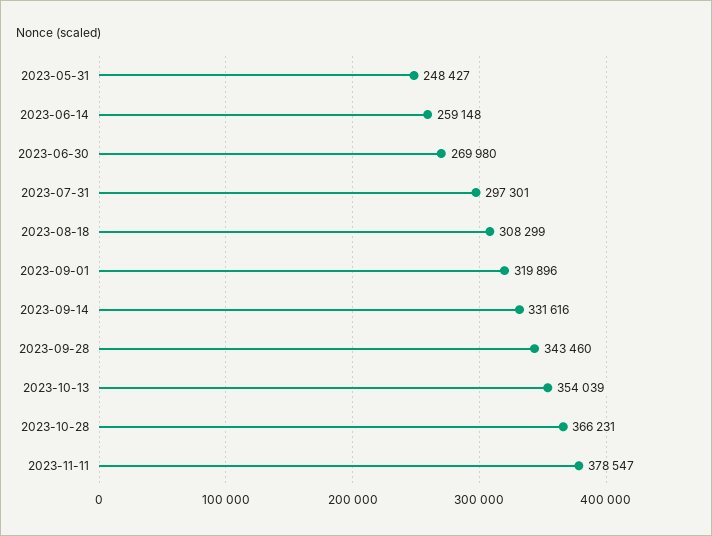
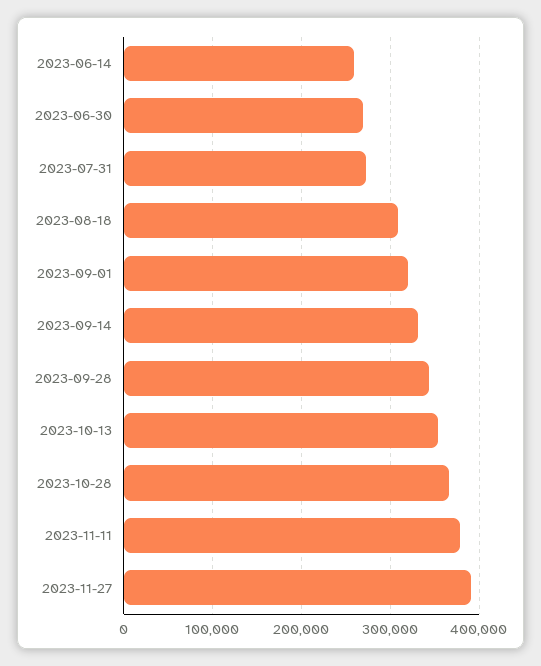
2023-05-31: 248427 -> none
2023-07-31: 297301 -> 270000
2023-11-27: none -> 390000

